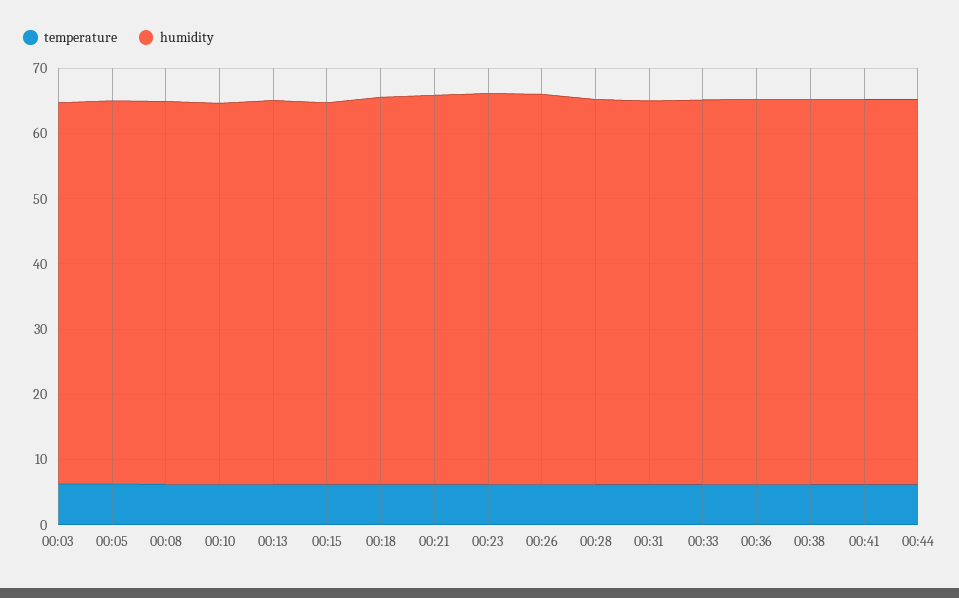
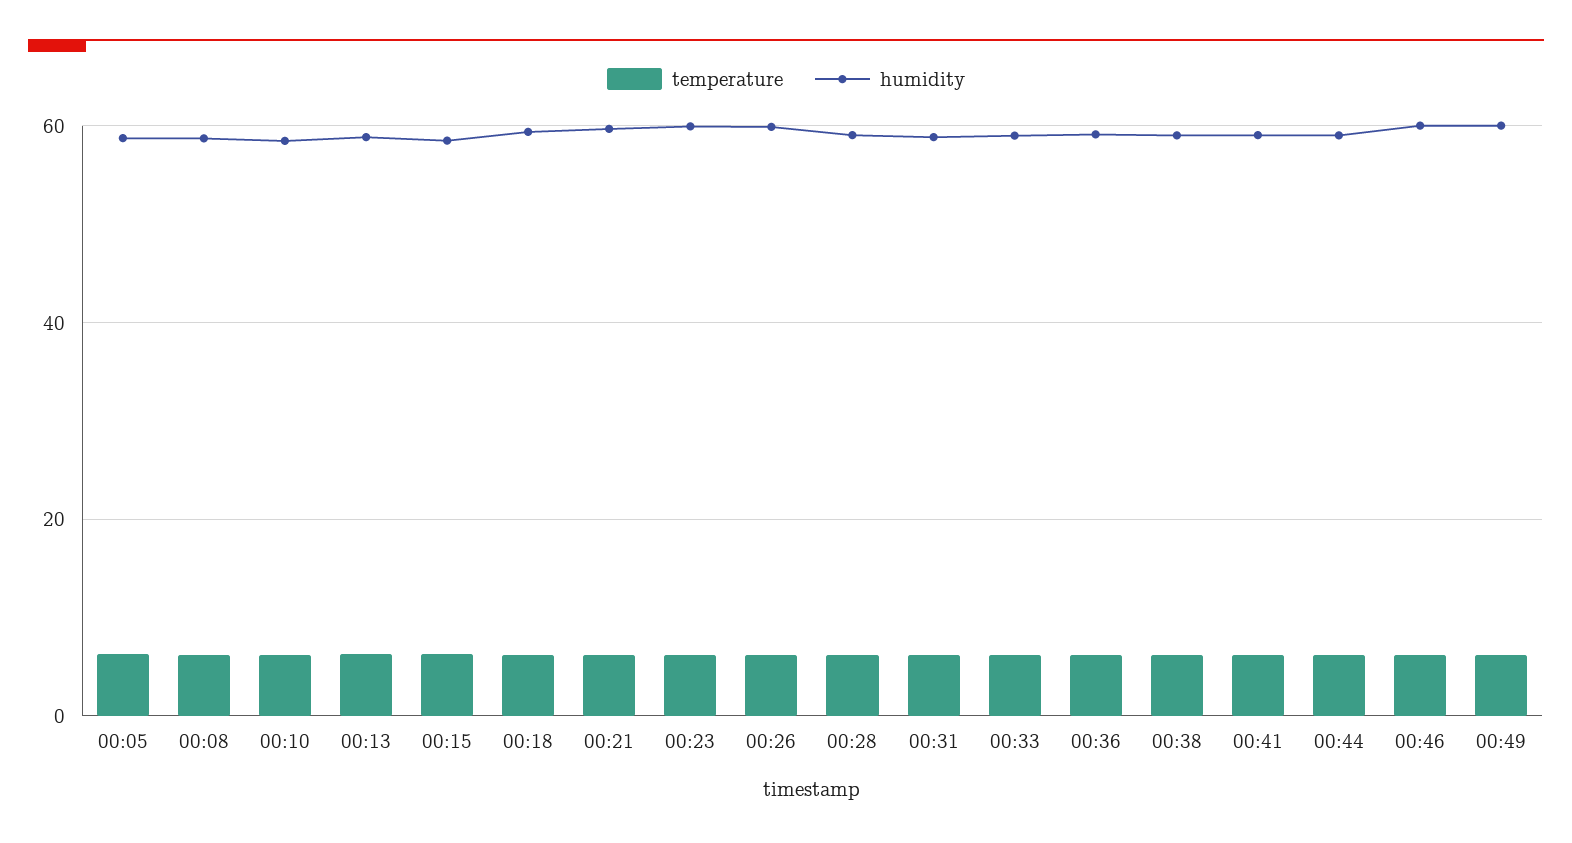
temperature, 00:03: 6 -> none
humidity, 00:03: 58 -> none
temperature, 00:46: none -> 6
humidity, 00:46: none -> 60
temperature, 00:49: none -> 6
humidity, 00:49: none -> 60

